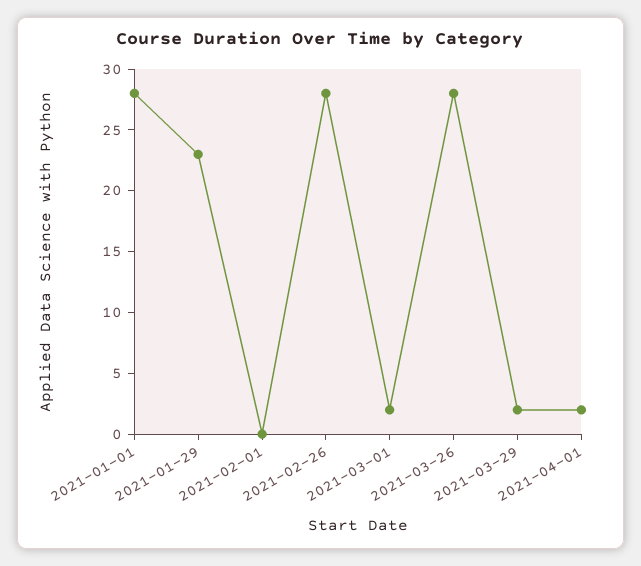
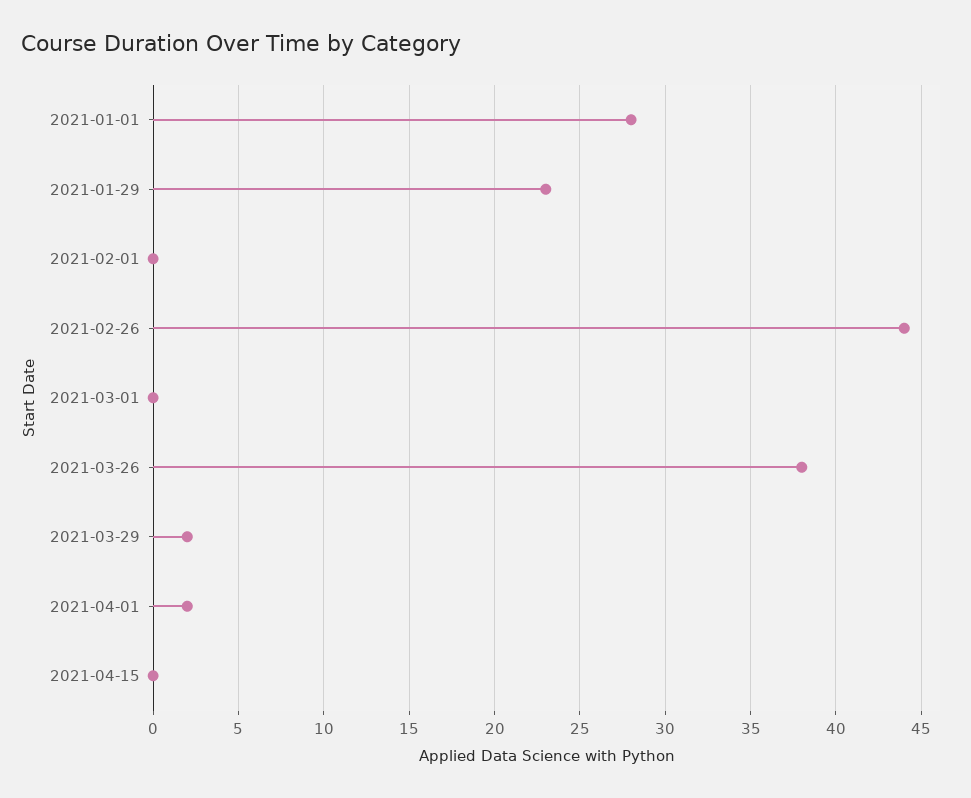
2021-02-26: 28 -> 44
2021-03-01: 2 -> 0
2021-03-26: 28 -> 38
2021-04-15: none -> 0

